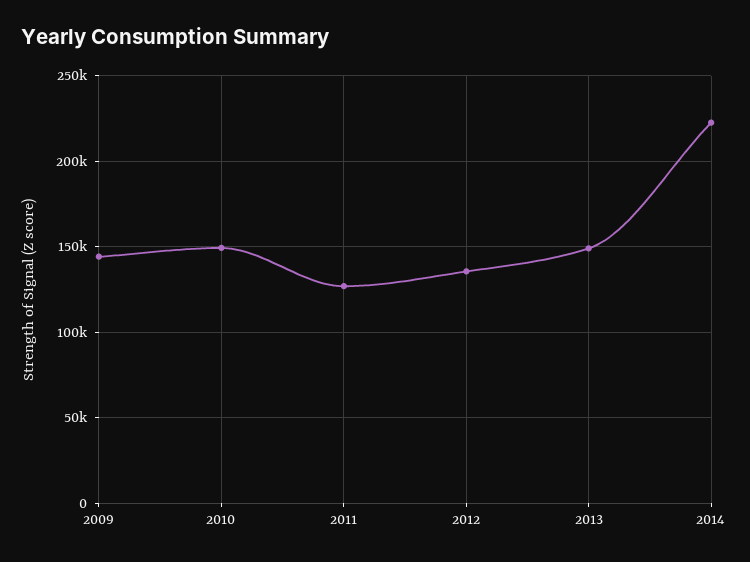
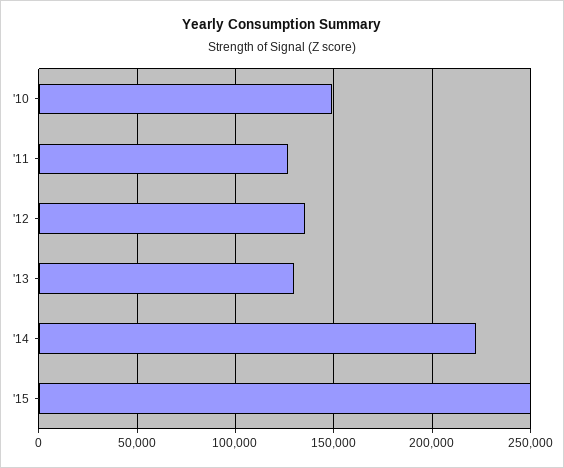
2009: 145000 -> none
2013: 150000 -> 130000
'15: none -> 250000

